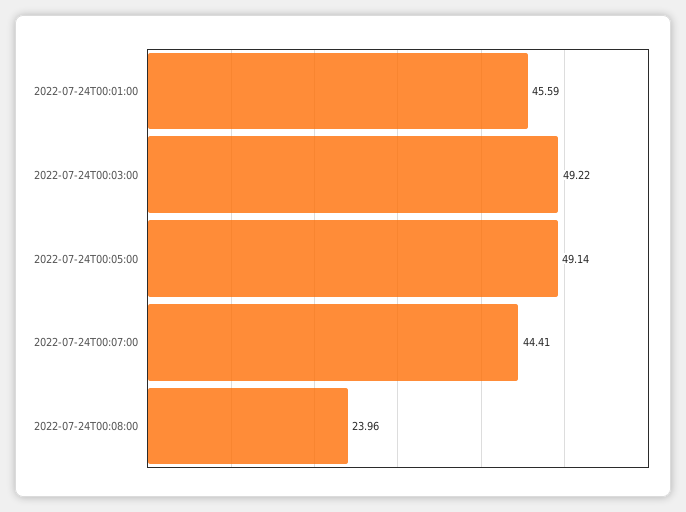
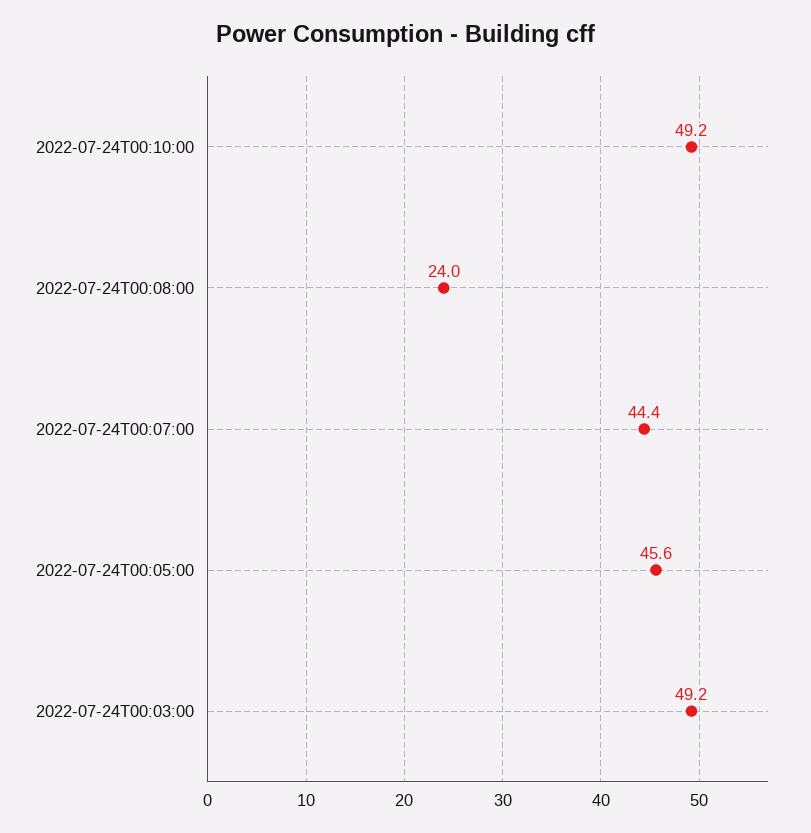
2022-07-24T00:01:00: 45.59 -> none
2022-07-24T00:05:00: 49.14 -> 45.6
2022-07-24T00:10:00: none -> 49.2

